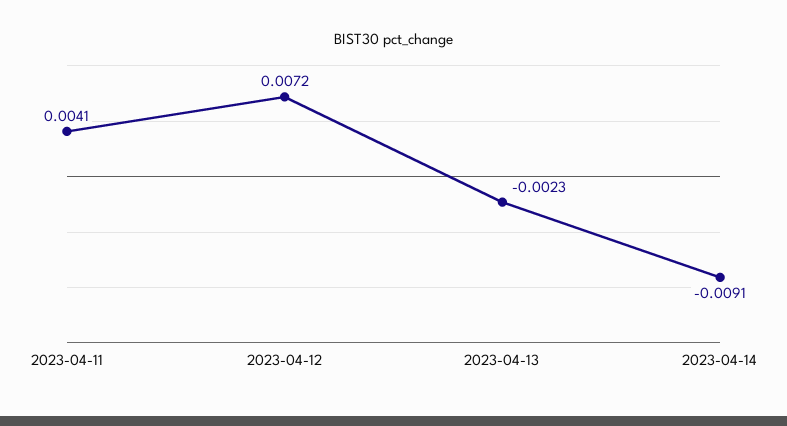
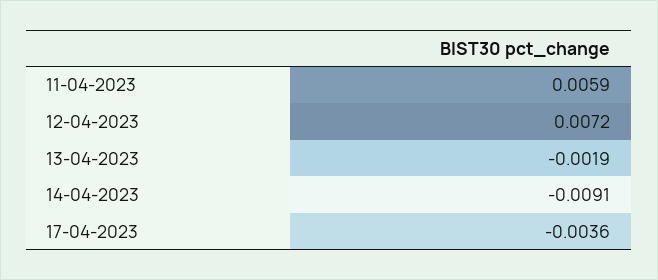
2023-04-11: 0.0041 -> 0.0059
2023-04-13: -0.0023 -> -0.0019
17-04-2023: none -> -0.0036

